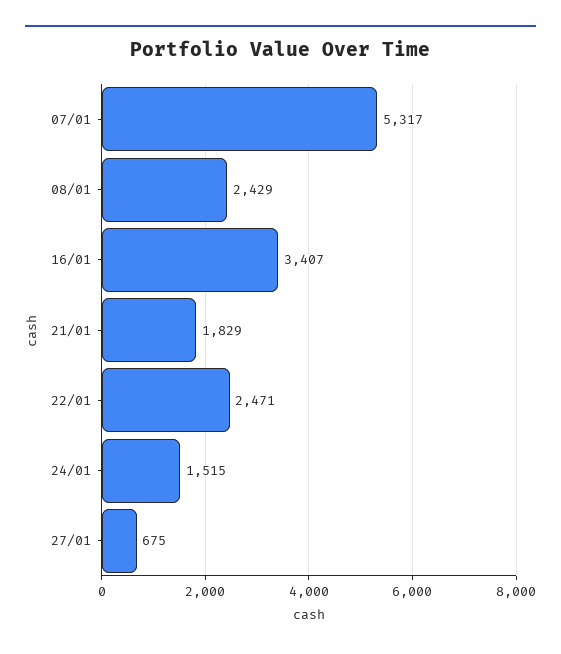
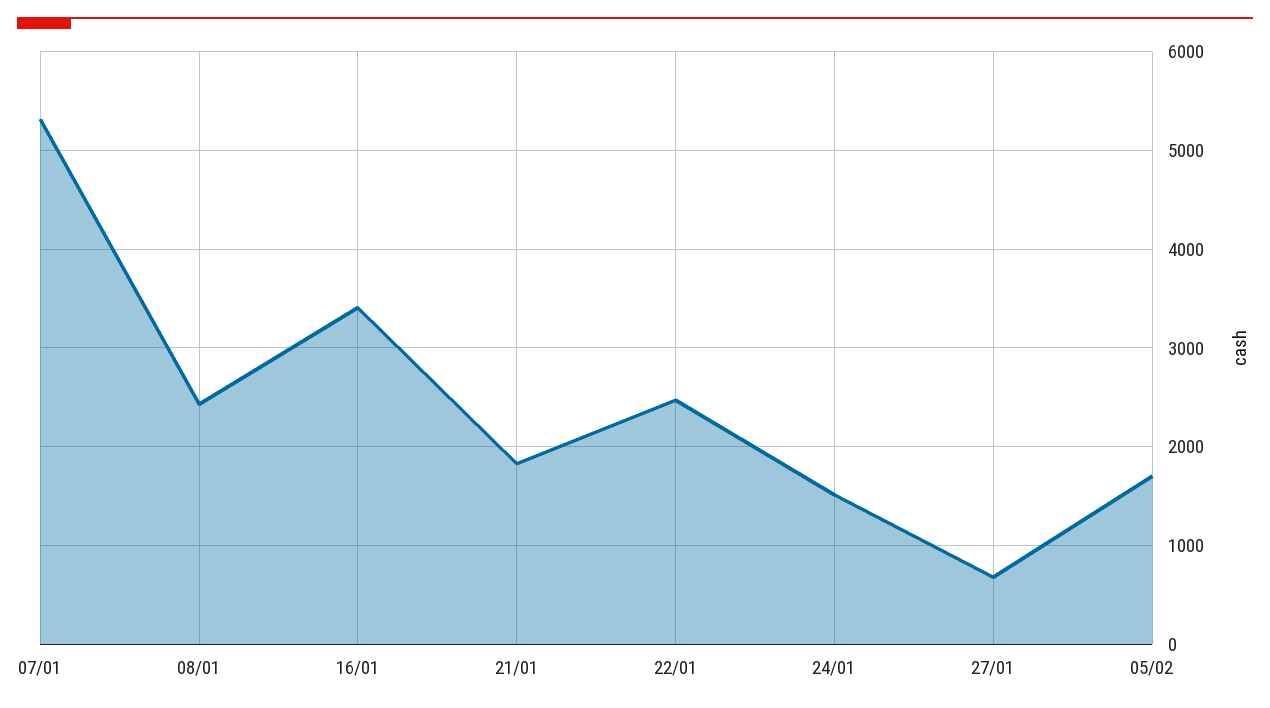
05/02: none -> 1700

